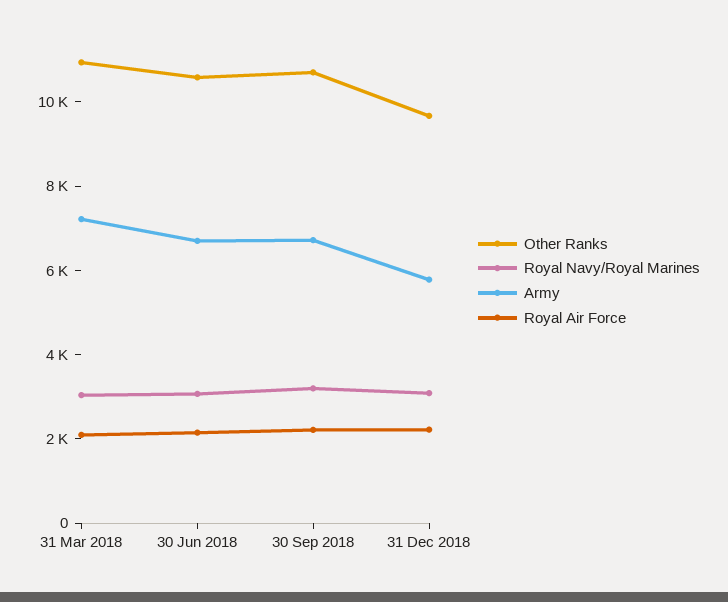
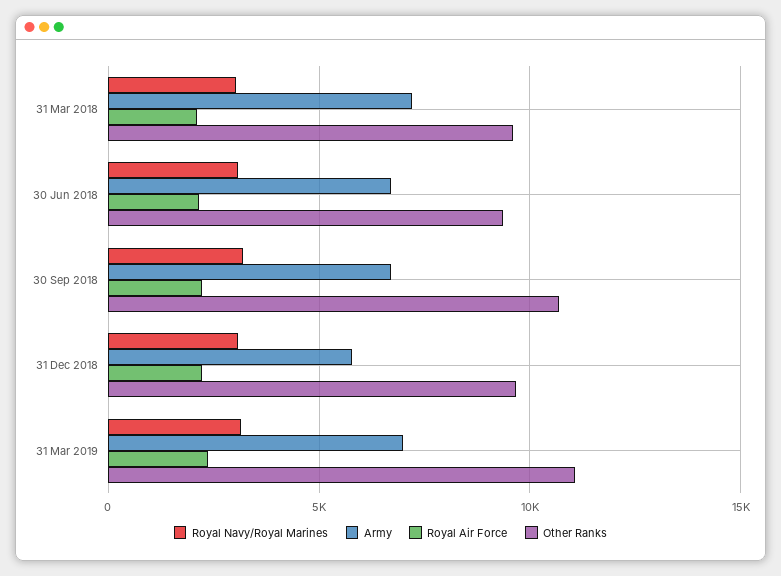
Other Ranks, 31 Mar 2018: 11000 -> 9500
Other Ranks, 30 Jun 2018: 10500 -> 9500
Royal Navy/Royal Marines, 31 Mar 2019: none -> 3000
Army, 31 Mar 2019: none -> 7000
Royal Air Force, 31 Mar 2019: none -> 2500
Other Ranks, 31 Mar 2019: none -> 11000

